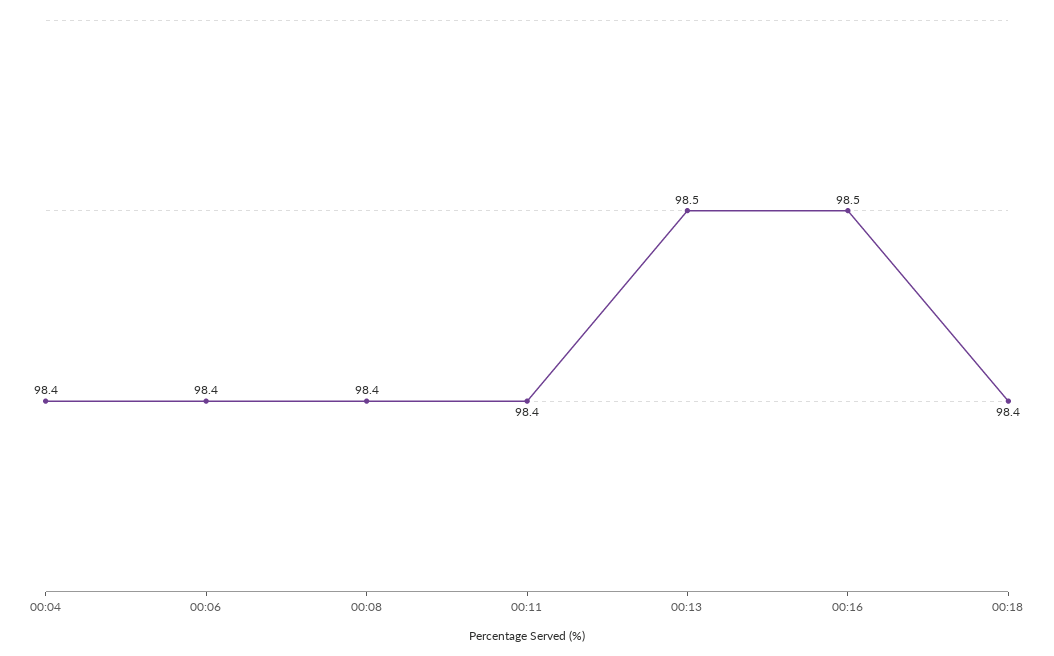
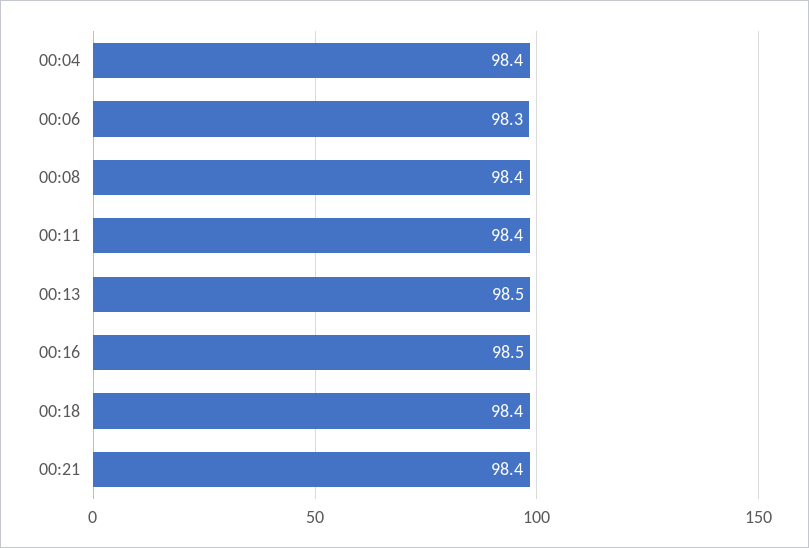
00:06: 98.4 -> 98.3
00:21: none -> 98.4

